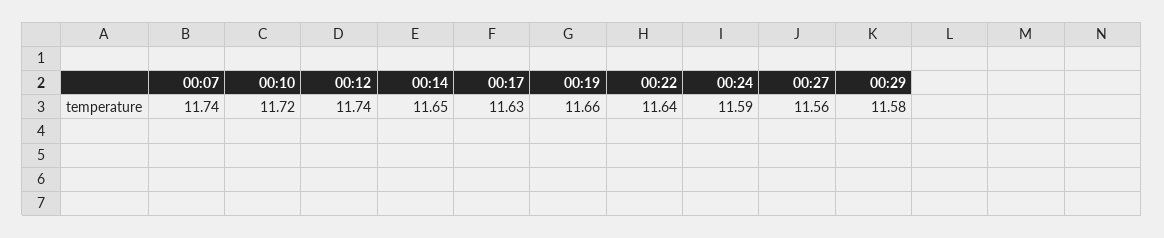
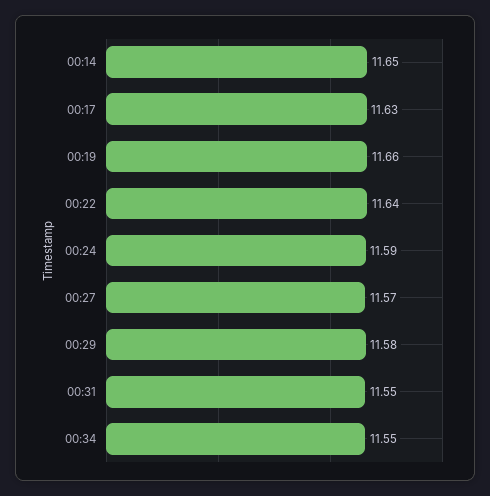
00:07: 11.74 -> none
00:10: 11.72 -> none
00:12: 11.74 -> none
00:27: 11.56 -> 11.57
00:31: none -> 11.55
00:34: none -> 11.55

